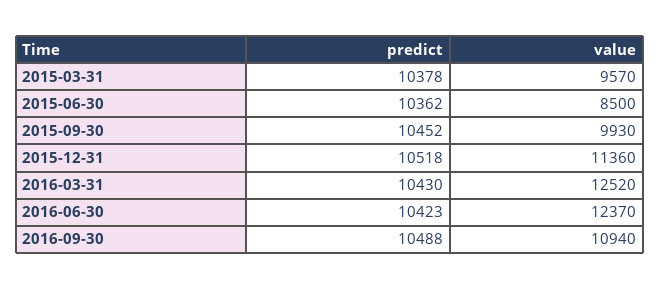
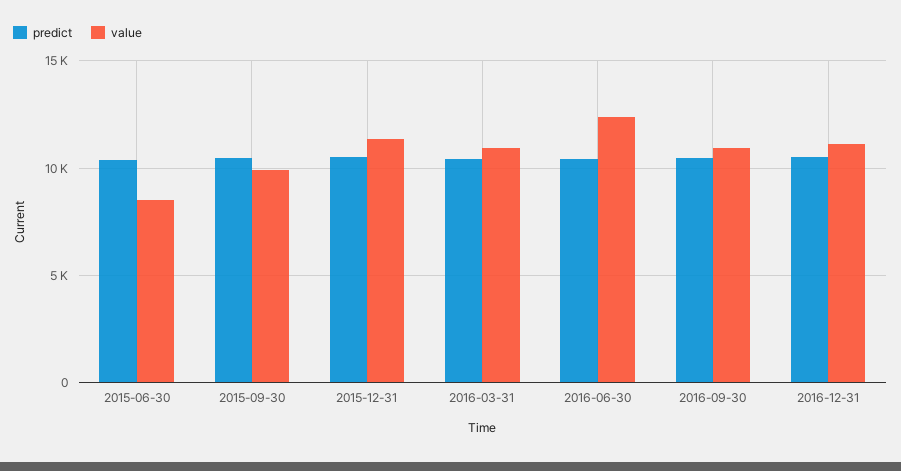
predict, 2015-03-31: 10378 -> none
value, 2015-03-31: 9570 -> none
value, 2016-03-31: 12520 -> 11000
predict, 2016-12-31: none -> 10500
value, 2016-12-31: none -> 11000

